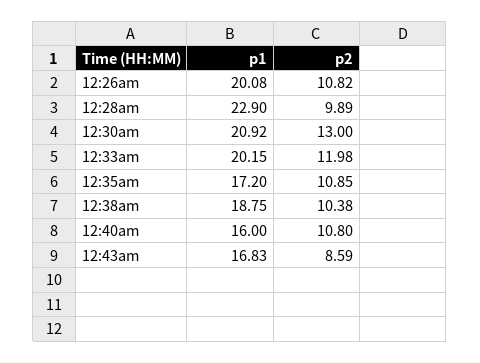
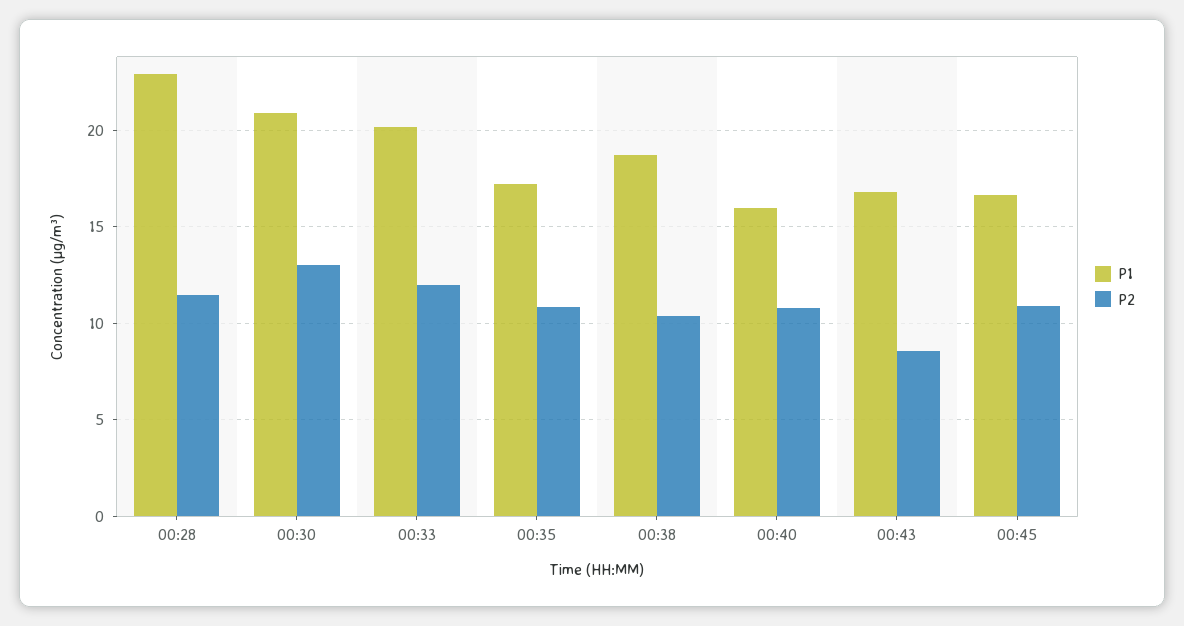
p1, 12:26am: 20.08 -> none
p2, 12:26am: 10.82 -> none
p2, 12:28am: 9.89 -> 11.5
p1, 00:45: none -> 16.5
p2, 00:45: none -> 11

